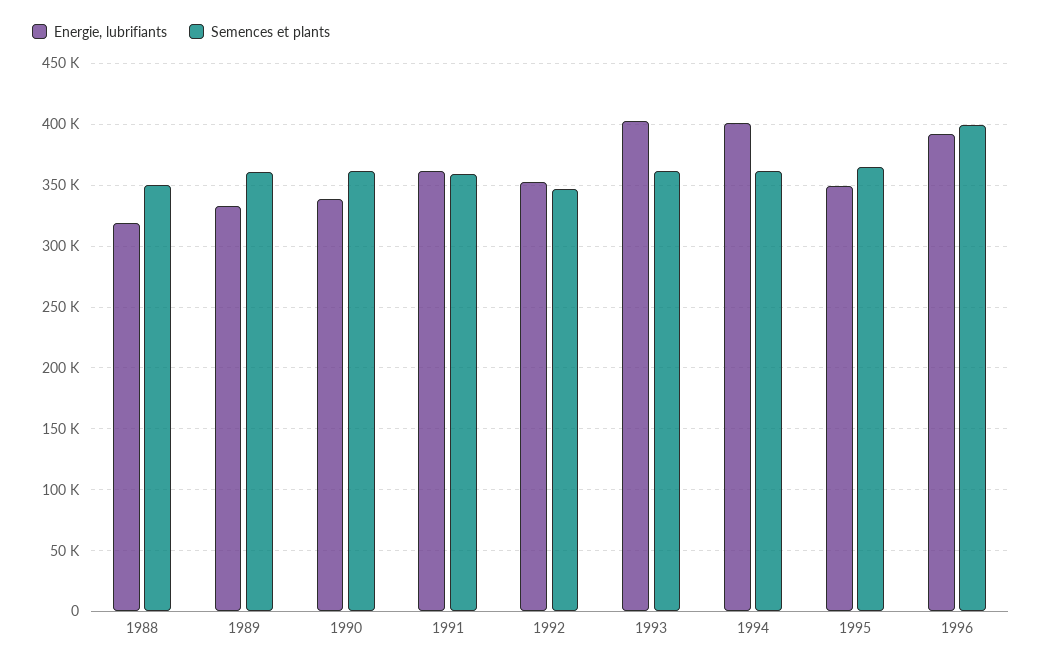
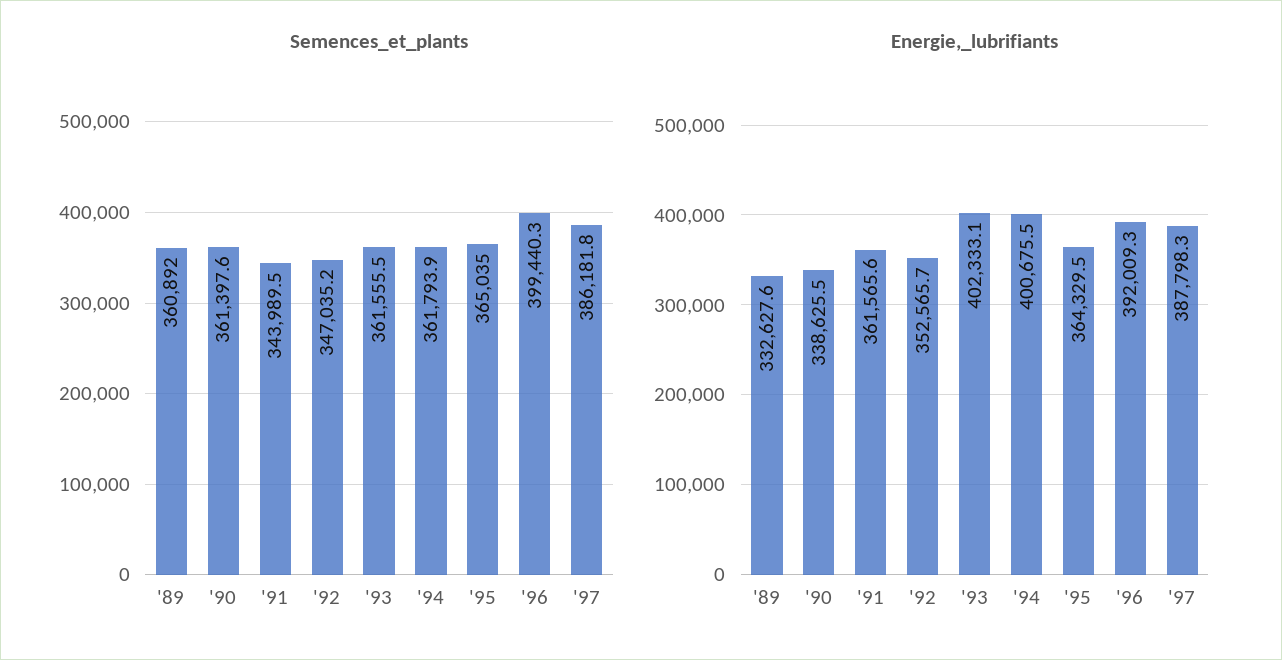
Energie, lubrifiants, 1988: 320000 -> none
Semences et plants, 1988: 350000 -> none
Semences et plants, 1991: 360000 -> 343989.5
Energie, lubrifiants, 1995: 350000 -> 364329.5
Semences et plants, '97: none -> 386181.8
Energie, lubrifiants, '97: none -> 387798.3

